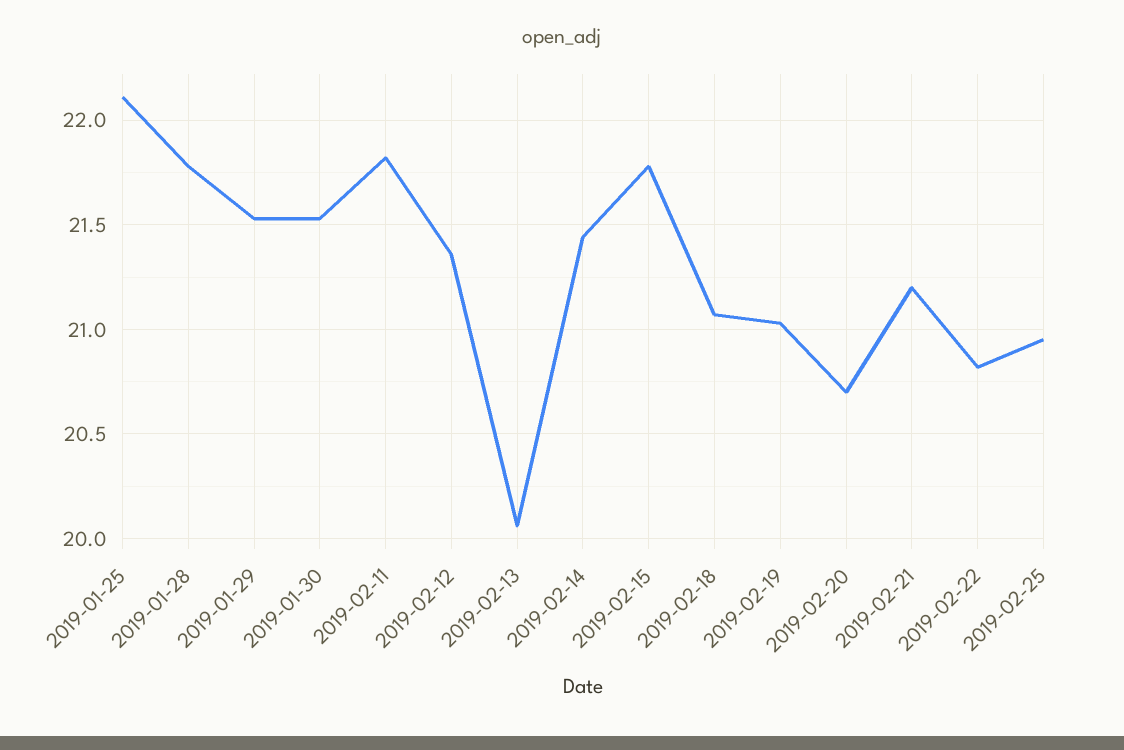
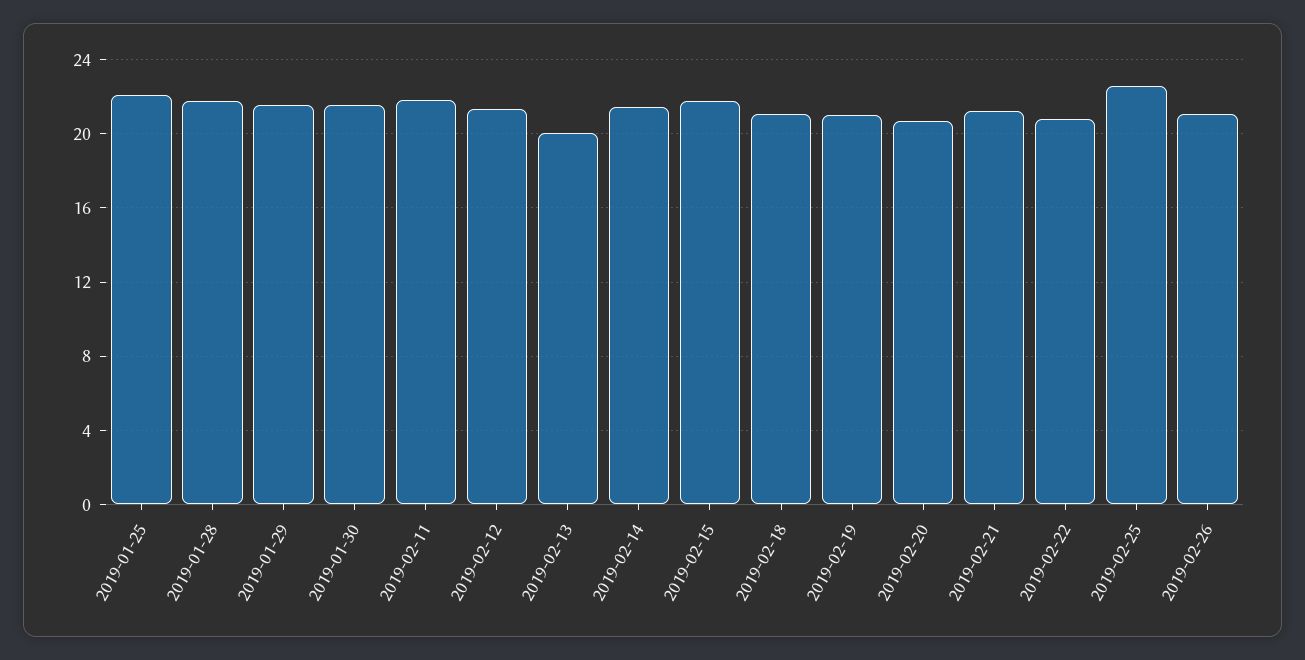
2019-02-25: 20.95 -> 22.5
2019-02-26: none -> 21

